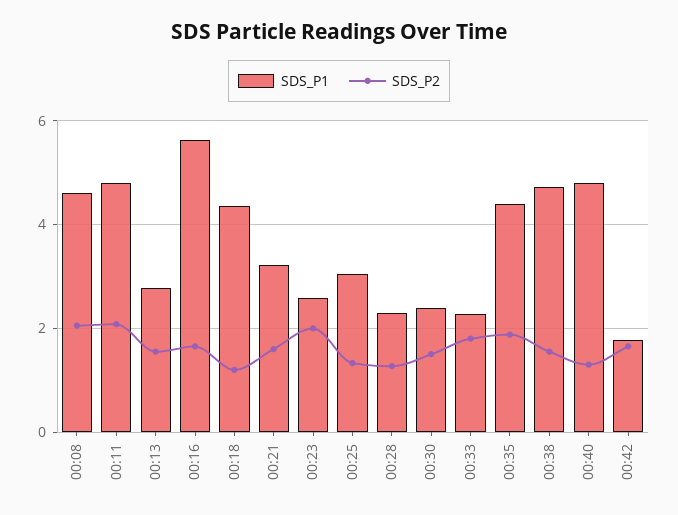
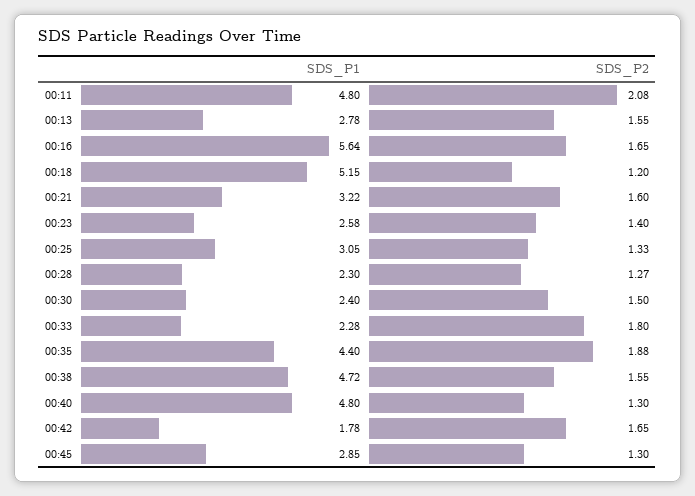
SDS_P1, 00:08: 4.6 -> none
SDS_P2, 00:08: 2 -> none
SDS_P1, 00:18: 4.4 -> 5.15
SDS_P2, 00:23: 2 -> 1.4
SDS_P1, 00:45: none -> 2.85
SDS_P2, 00:45: none -> 1.3

